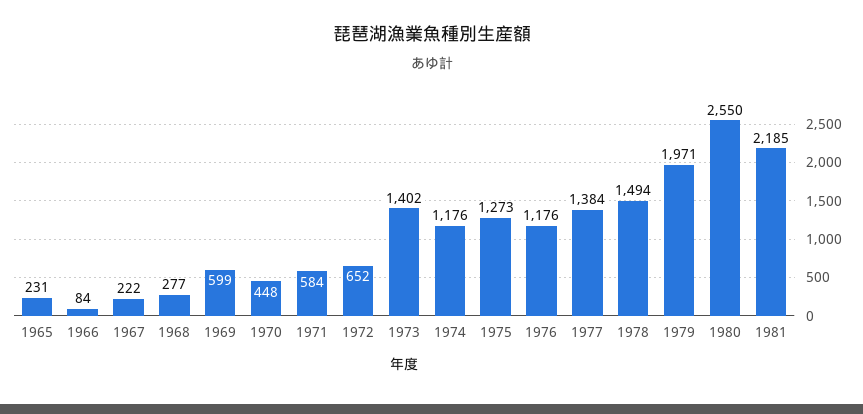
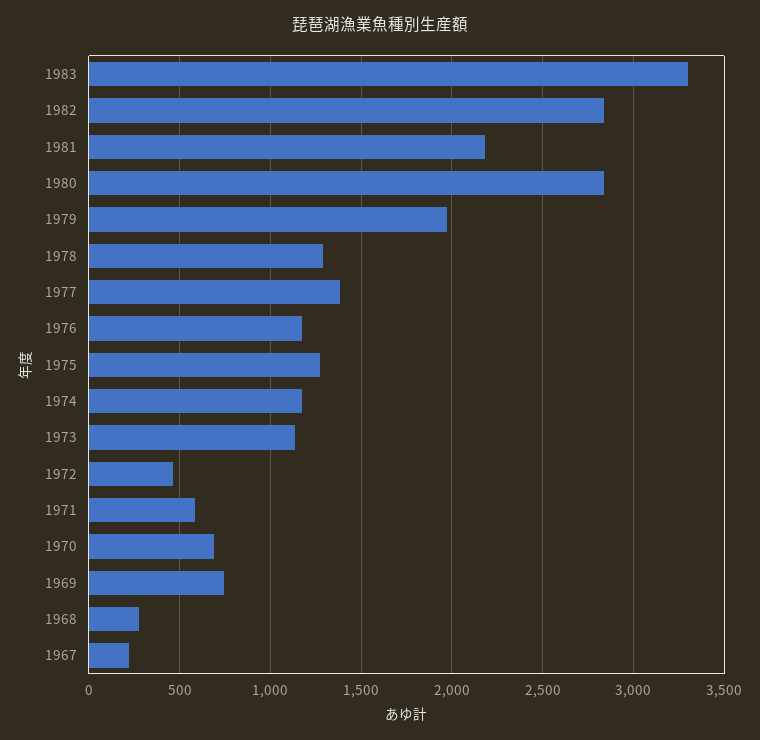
1965: 231 -> none
1966: 84 -> none
1969: 599 -> 750
1970: 448 -> 700
1972: 652 -> 450
1973: 1402 -> 1150
1978: 1494 -> 1300
1980: 2550 -> 2850
1983: none -> 3300
1982: none -> 2850

